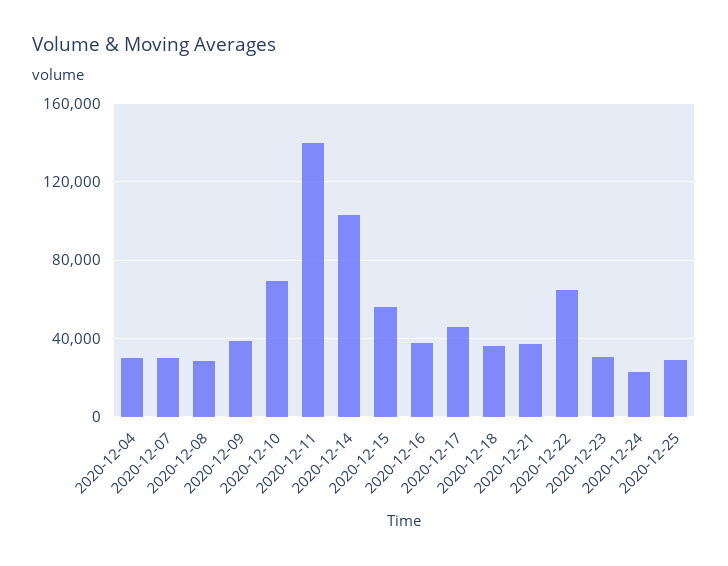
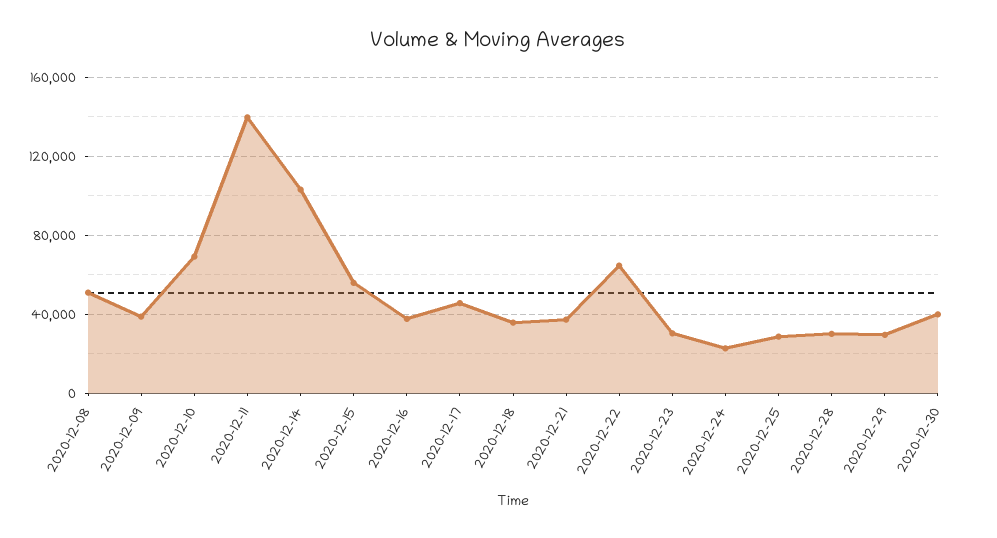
2020-12-04: 30000 -> none
2020-12-07: 30000 -> none
2020-12-08: 30000 -> 50000
2020-12-28: none -> 30000
2020-12-29: none -> 30000
2020-12-30: none -> 40000

